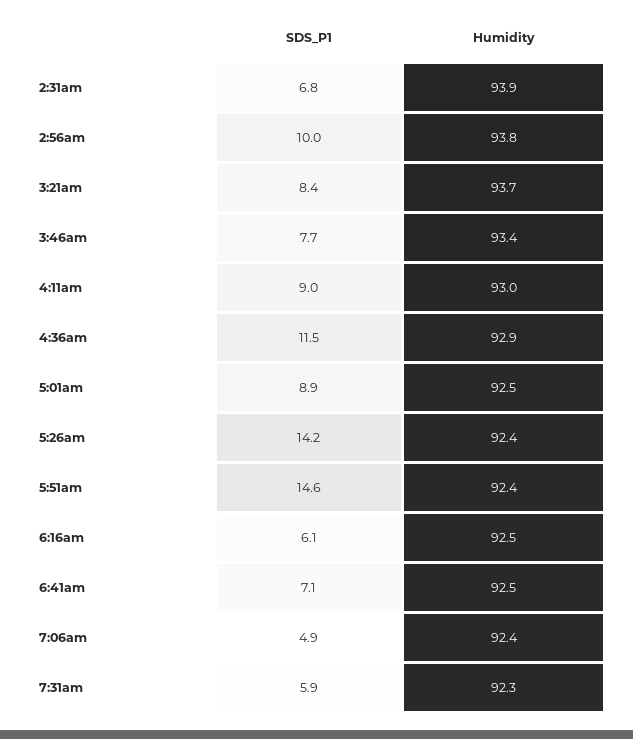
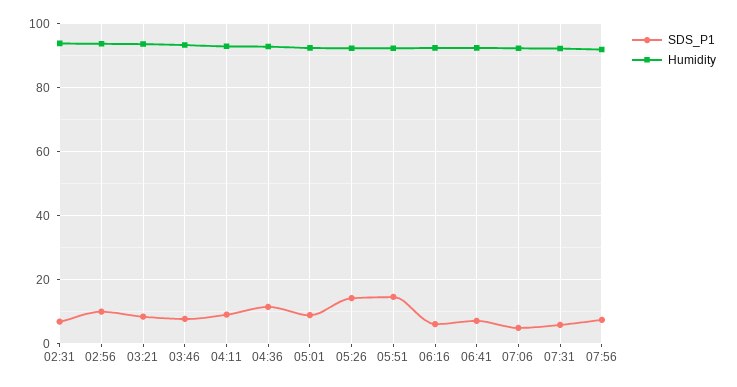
SDS_P1, 07:56: none -> 8
Humidity, 07:56: none -> 92

